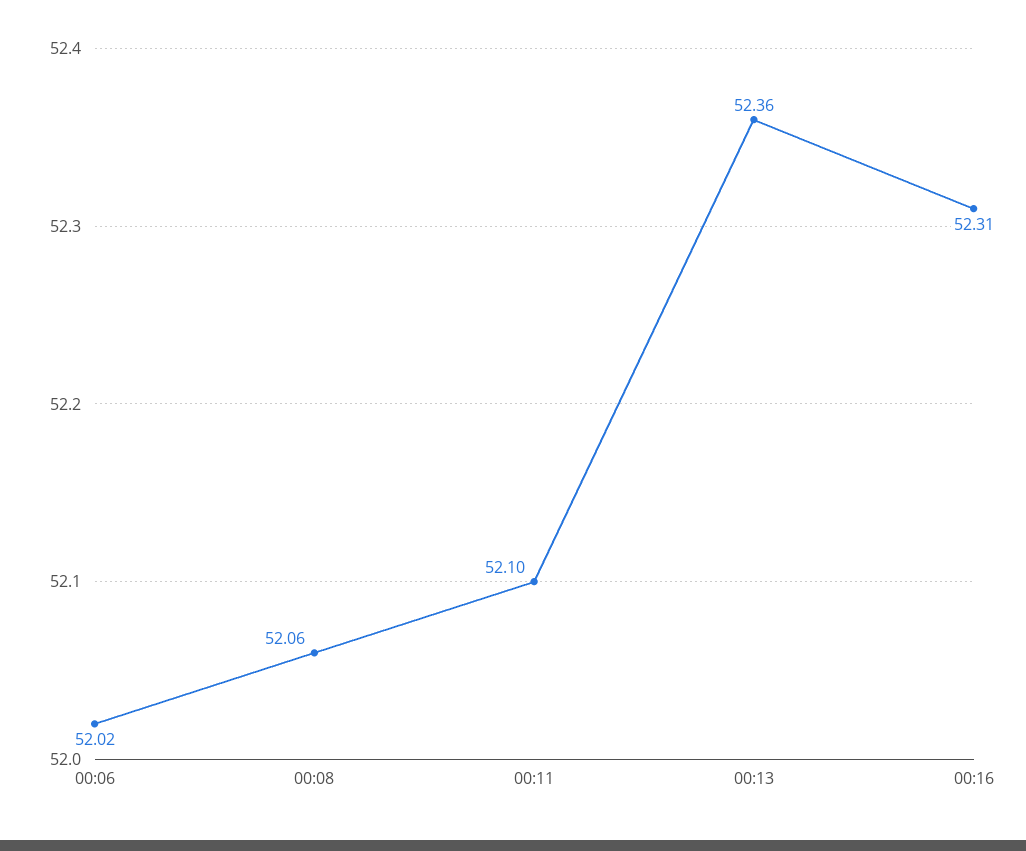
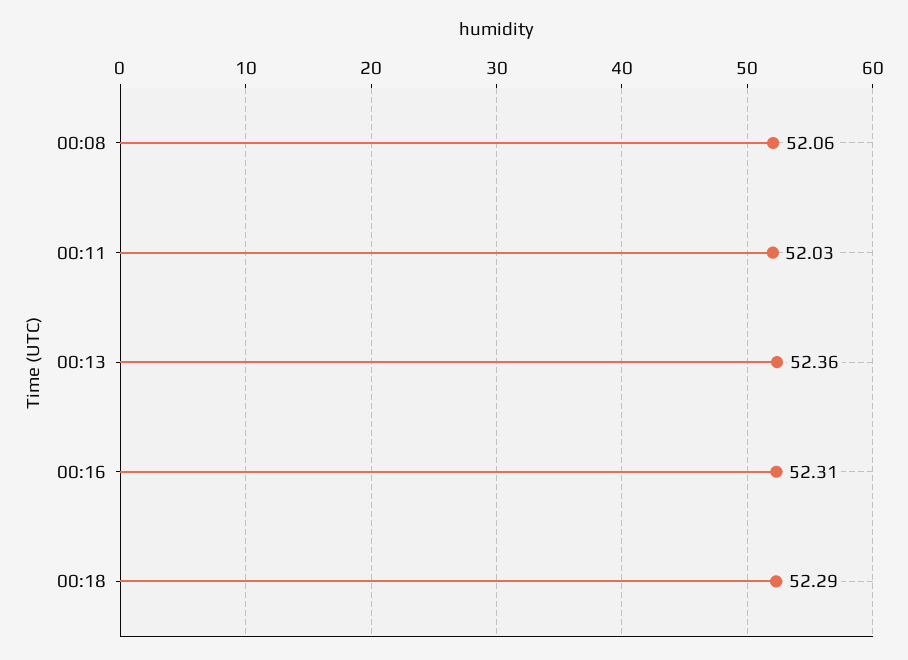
00:06: 52.02 -> none
00:11: 52.1 -> 52.03
00:18: none -> 52.29

